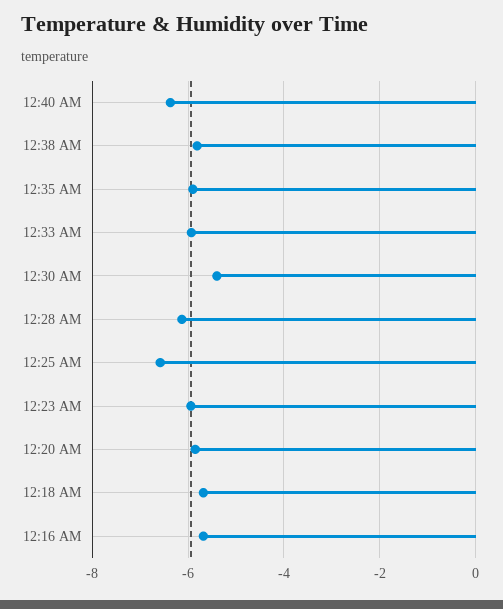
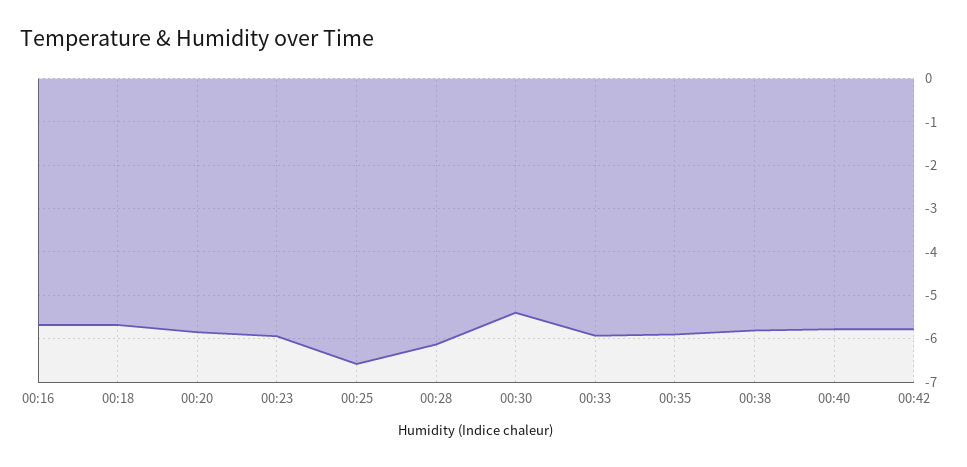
12:40 AM: -6.4 -> -5.8
00:42: none -> -5.8

